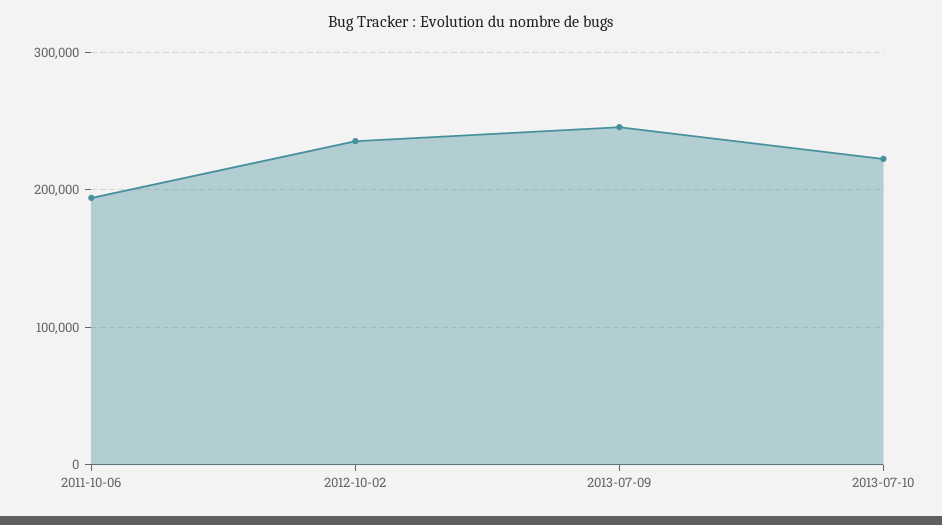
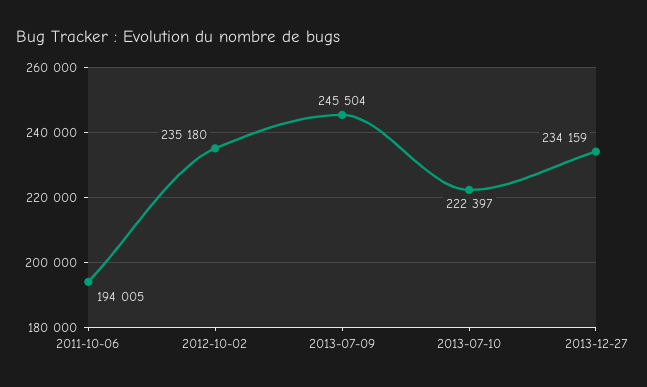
2013-12-27: none -> 234159

